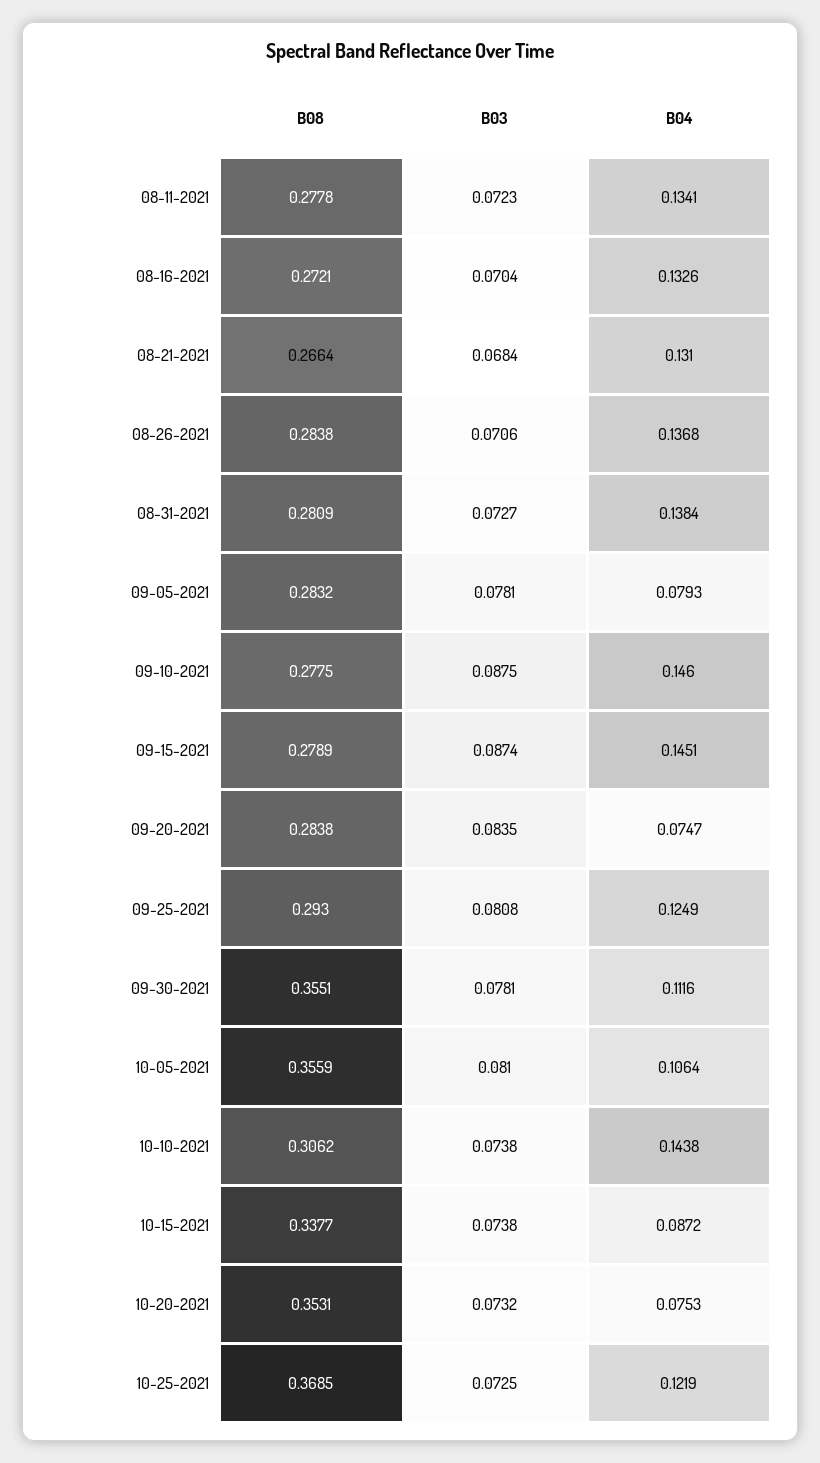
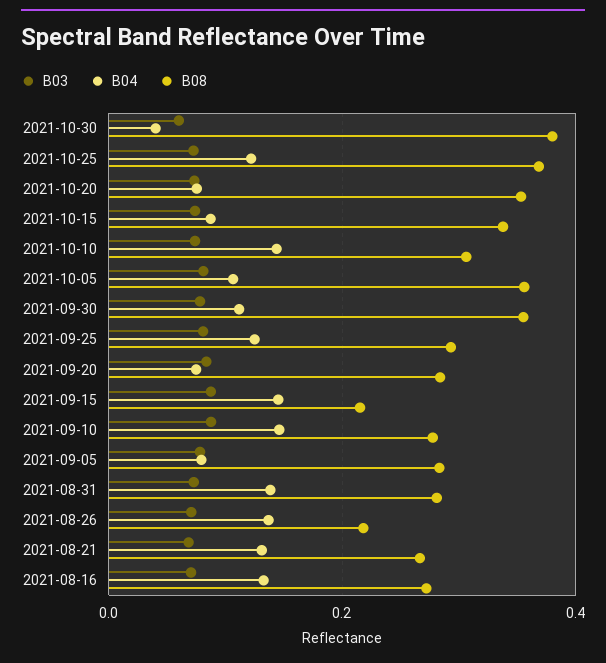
B08, 08-11-2021: 0.2778 -> none
B03, 08-11-2021: 0.0723 -> none
B04, 08-11-2021: 0.1341 -> none
B08, 08-26-2021: 0.2838 -> 0.22
B08, 09-15-2021: 0.2789 -> 0.22
B03, 2021-10-30: none -> 0.06
B04, 2021-10-30: none -> 0.04
B08, 2021-10-30: none -> 0.38

